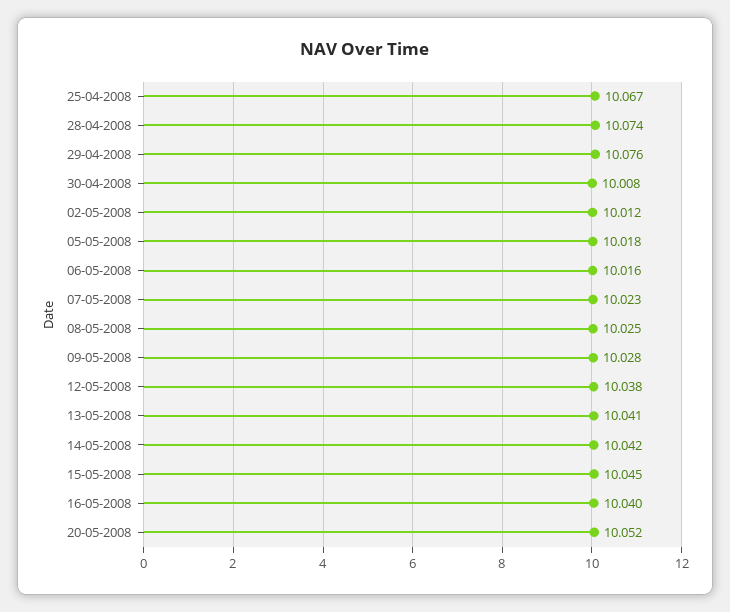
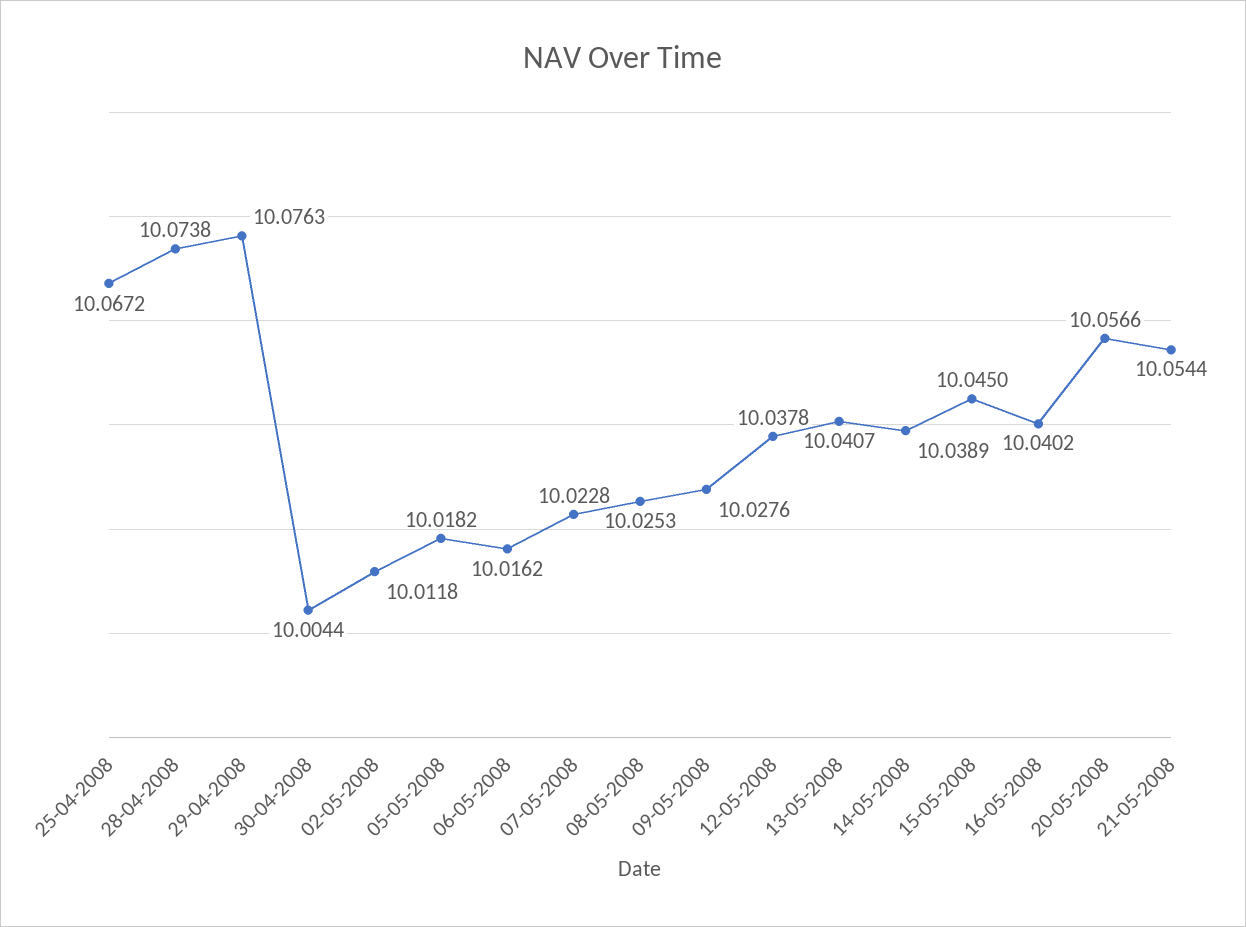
30-04-2008: 10.008 -> 10.0044
14-05-2008: 10.042 -> 10.0389
20-05-2008: 10.052 -> 10.0566
21-05-2008: none -> 10.0544

